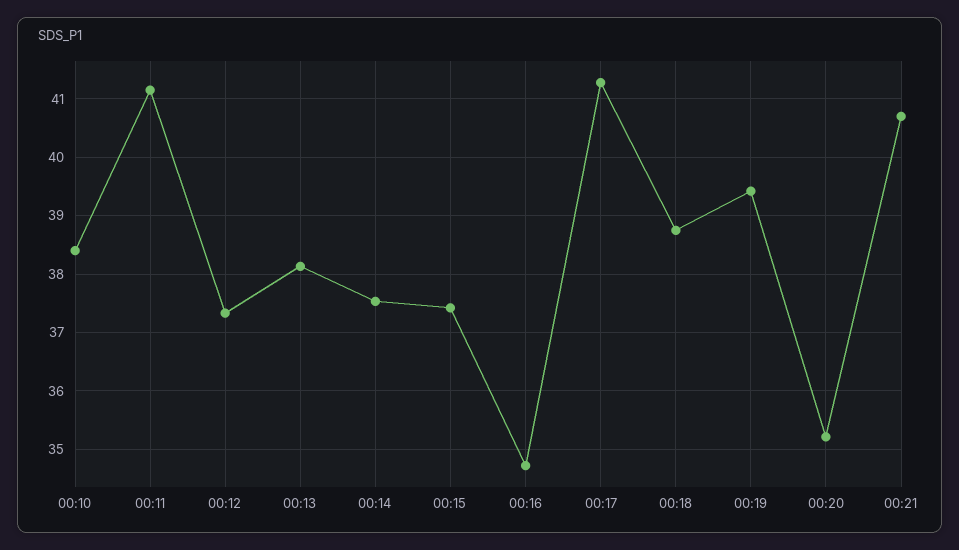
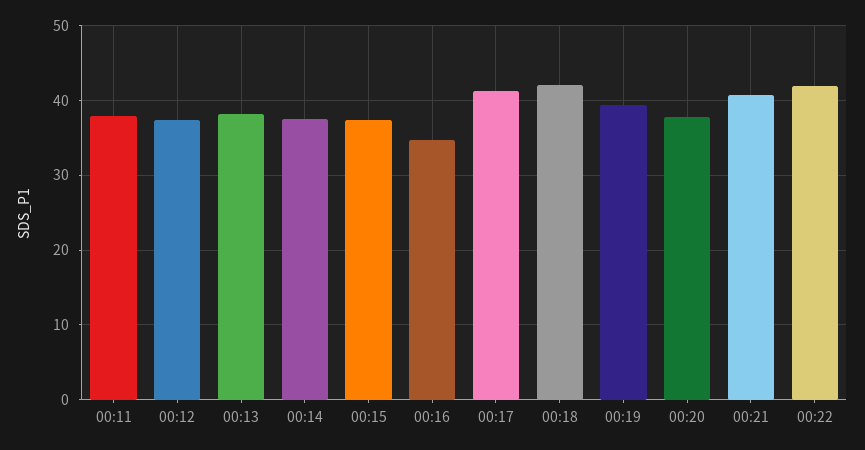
00:10: 38.4 -> none
00:11: 41.2 -> 38
00:18: 38.8 -> 42
00:20: 35.2 -> 38
00:22: none -> 42

